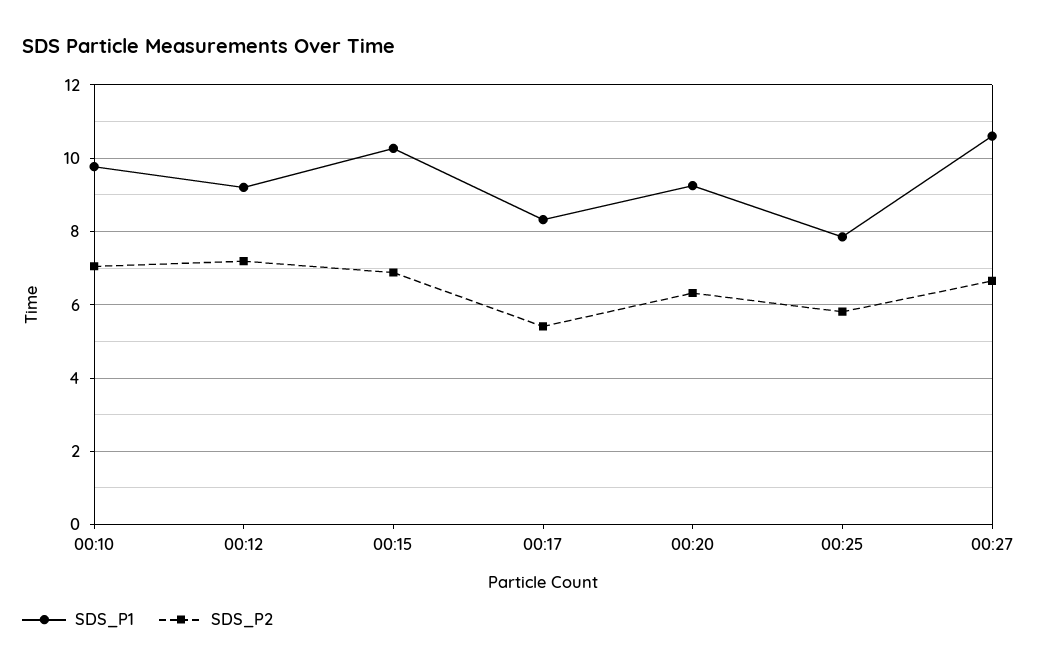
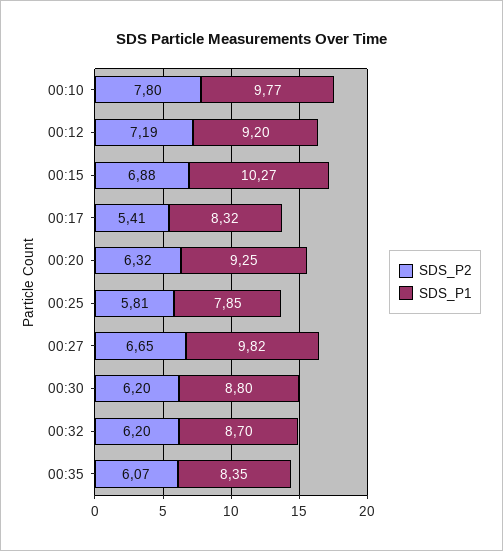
SDS_P2, 00:10: 7 -> 7.8
SDS_P1, 00:27: 10.6 -> 9.82
SDS_P2, 00:30: none -> 6.2
SDS_P1, 00:30: none -> 8.8
SDS_P2, 00:32: none -> 6.2
SDS_P1, 00:32: none -> 8.7
SDS_P2, 00:35: none -> 6.07
SDS_P1, 00:35: none -> 8.35

